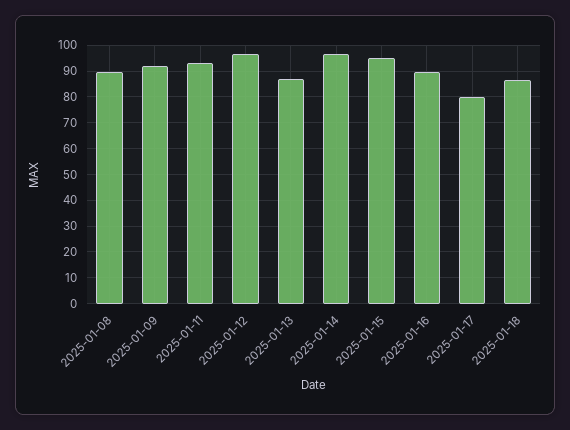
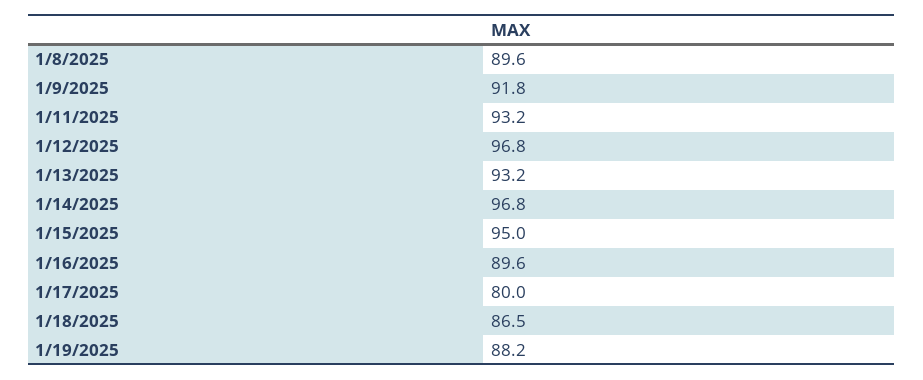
2025-01-13: 87.5 -> 93.2
1/19/2025: none -> 88.2

